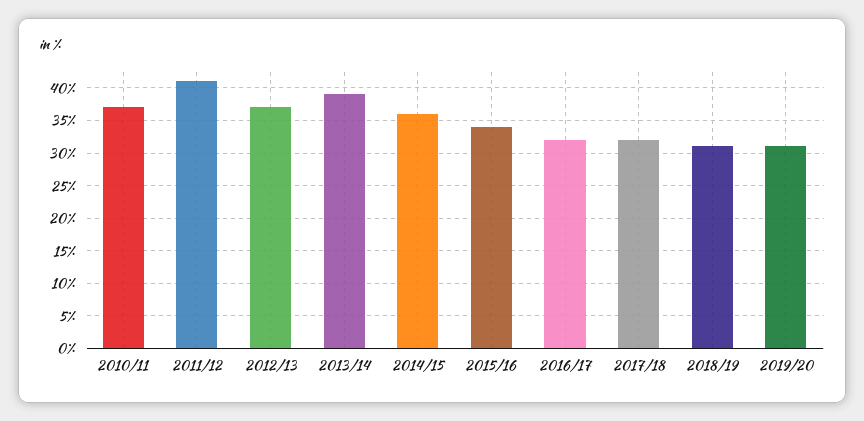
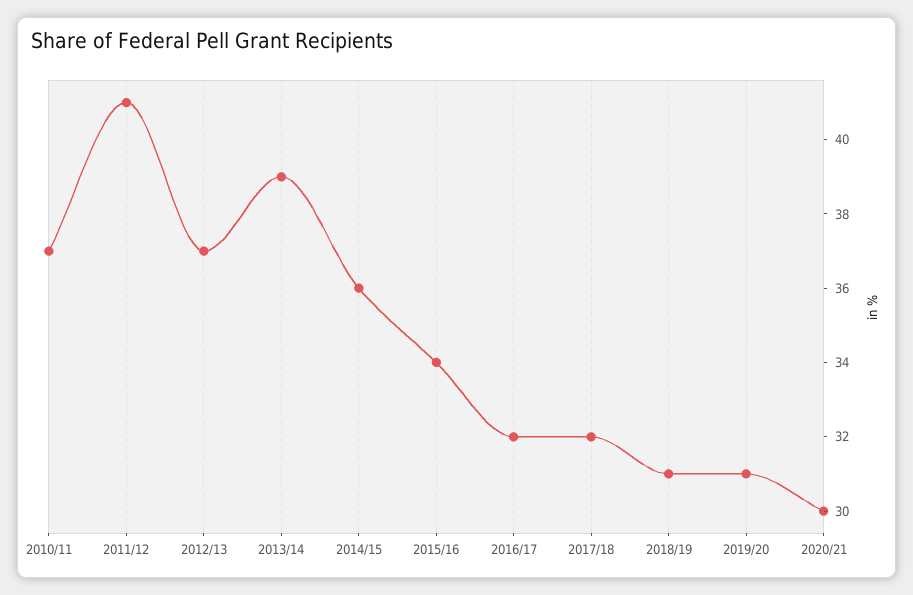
2020/21: none -> 30

